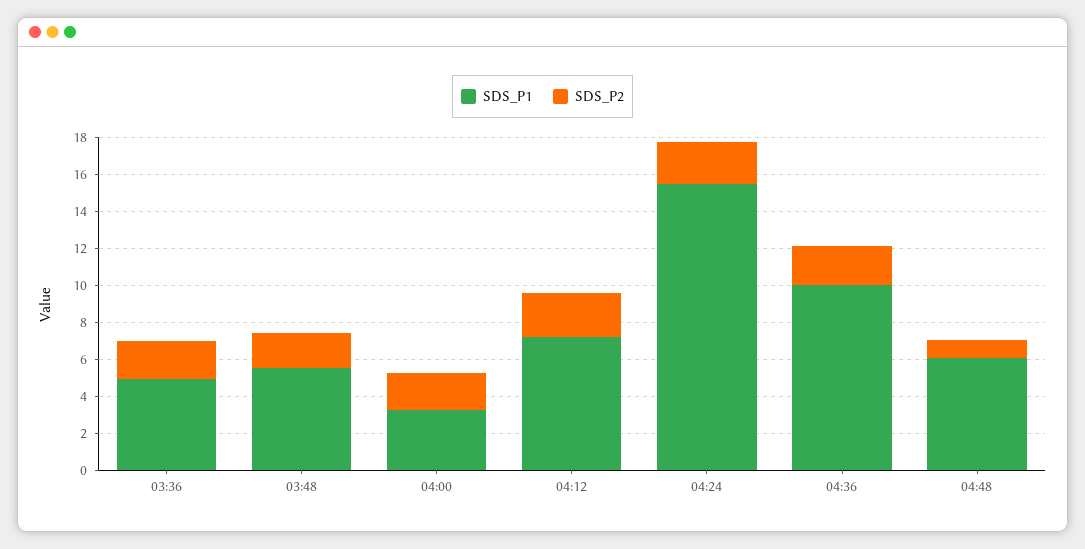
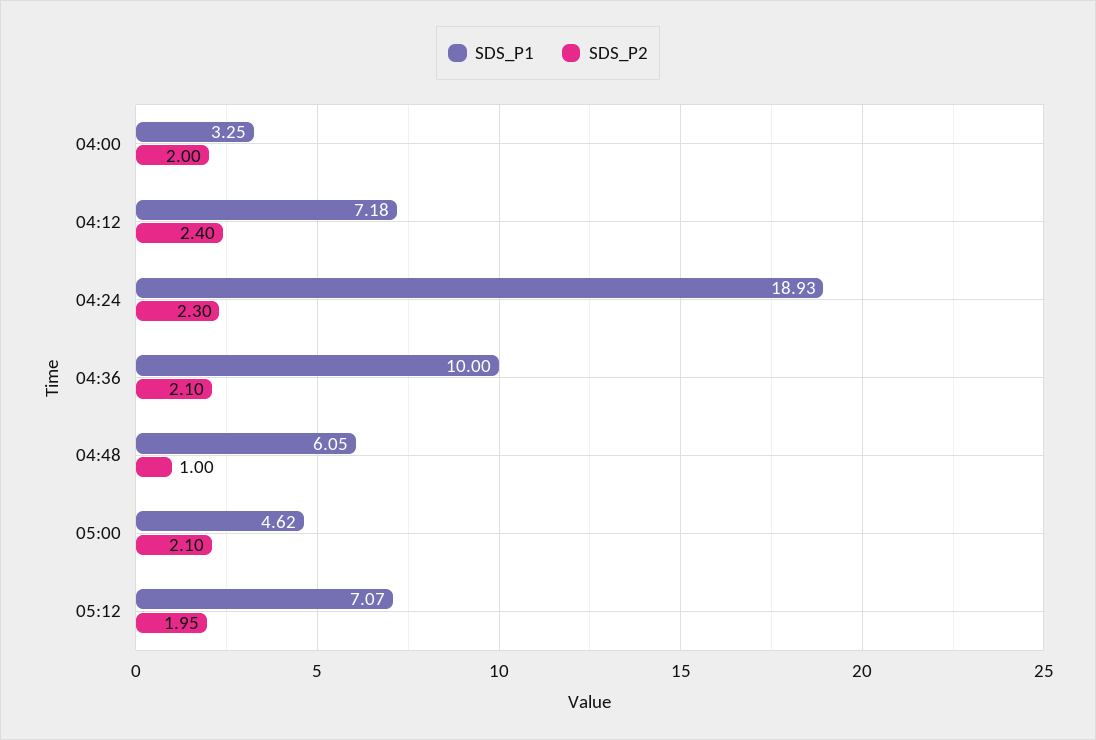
SDS_P1, 03:36: 5 -> none
SDS_P2, 03:36: 2 -> none
SDS_P1, 03:48: 5.5 -> none
SDS_P2, 03:48: 2 -> none
SDS_P1, 04:24: 15.5 -> 18.93
SDS_P1, 05:00: none -> 4.62
SDS_P2, 05:00: none -> 2.1
SDS_P1, 05:12: none -> 7.07
SDS_P2, 05:12: none -> 1.95

